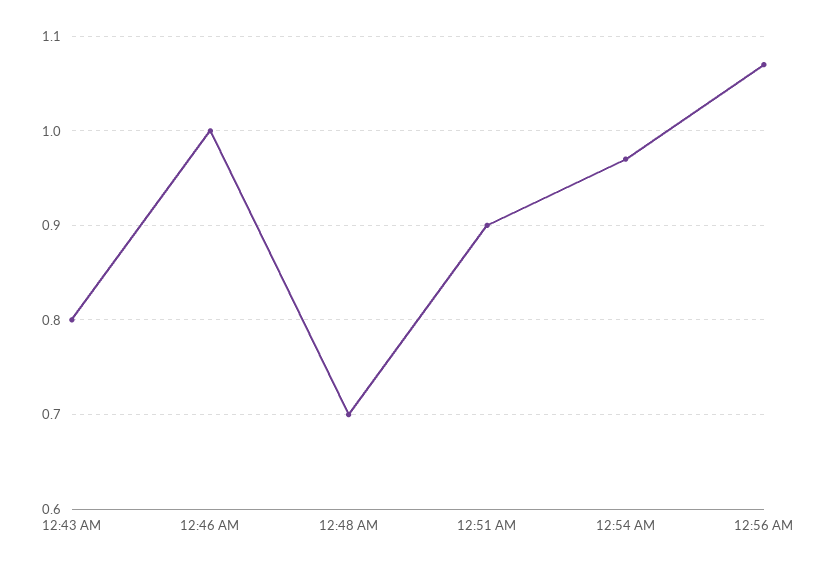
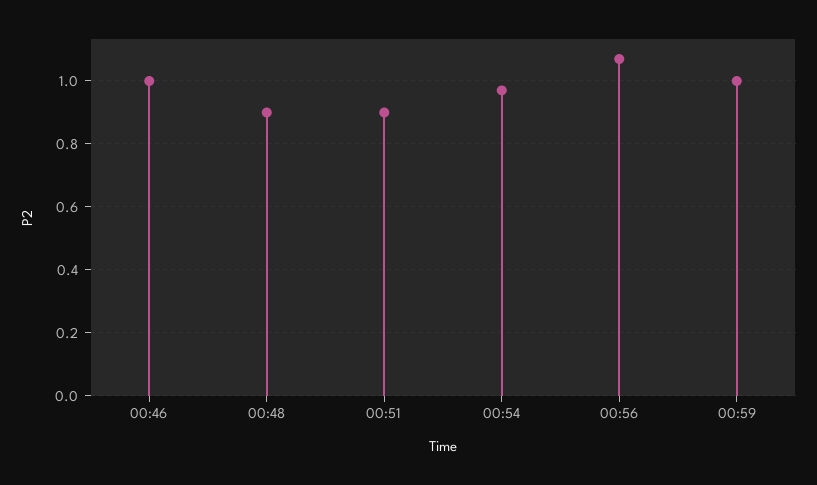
12:43 AM: 0.8 -> none
12:48 AM: 0.7 -> 0.9
00:59: none -> 1

